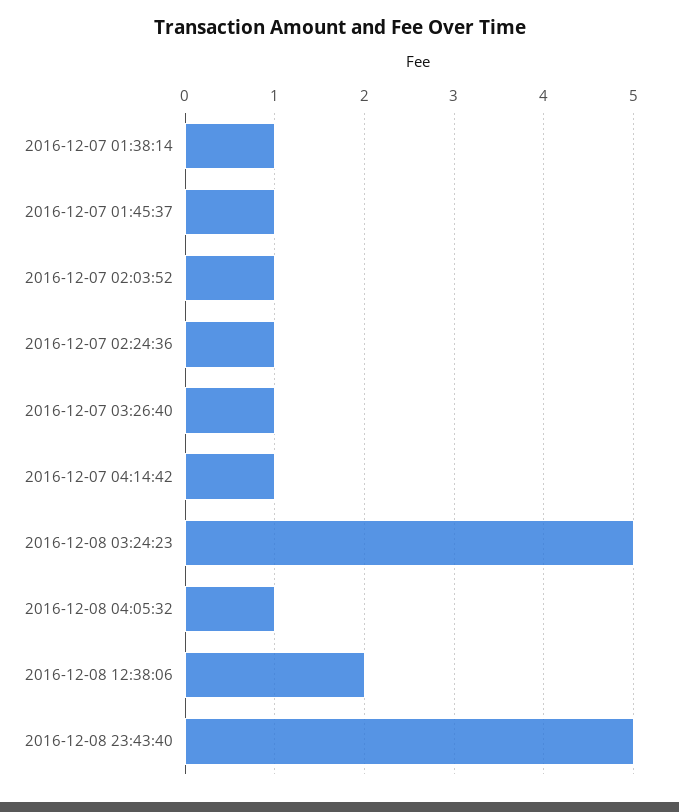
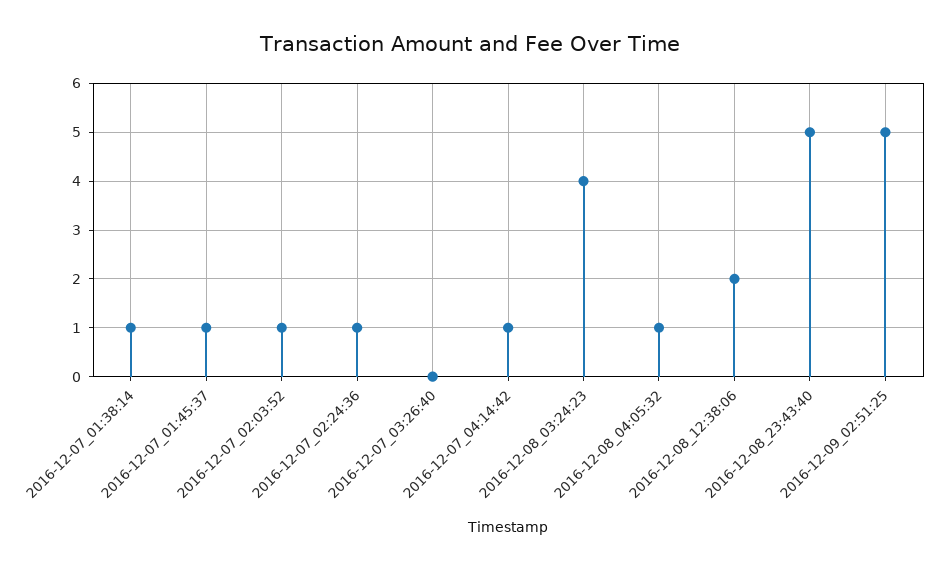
2016-12-07 03:26:40: 1 -> 0
2016-12-08 03:24:23: 5 -> 4
2016-12-09_02:51:25: none -> 5

